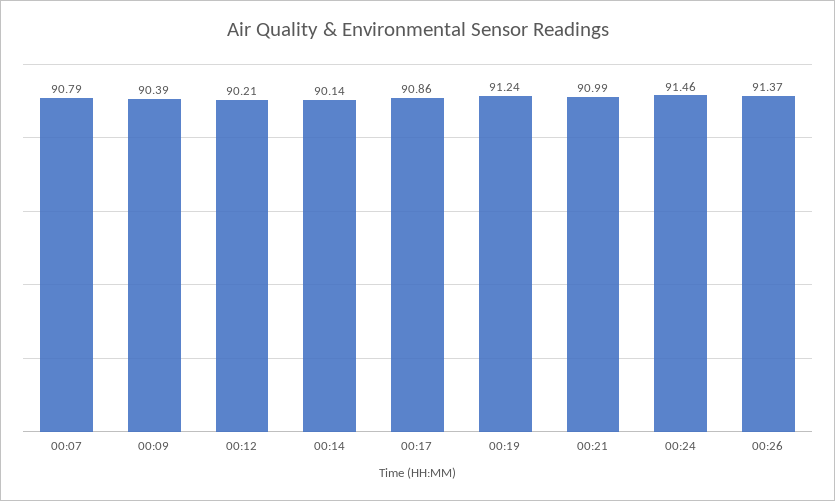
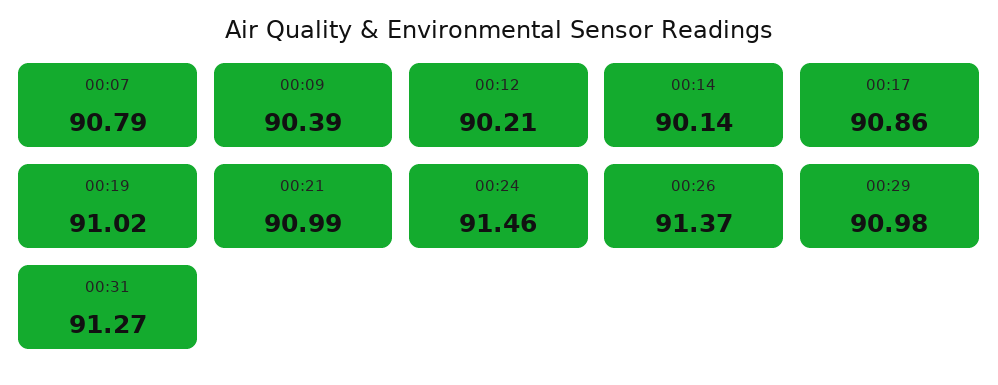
00:19: 91.24 -> 91.02
00:29: none -> 90.98
00:31: none -> 91.27

